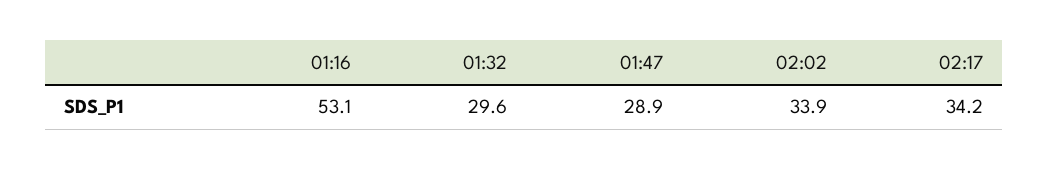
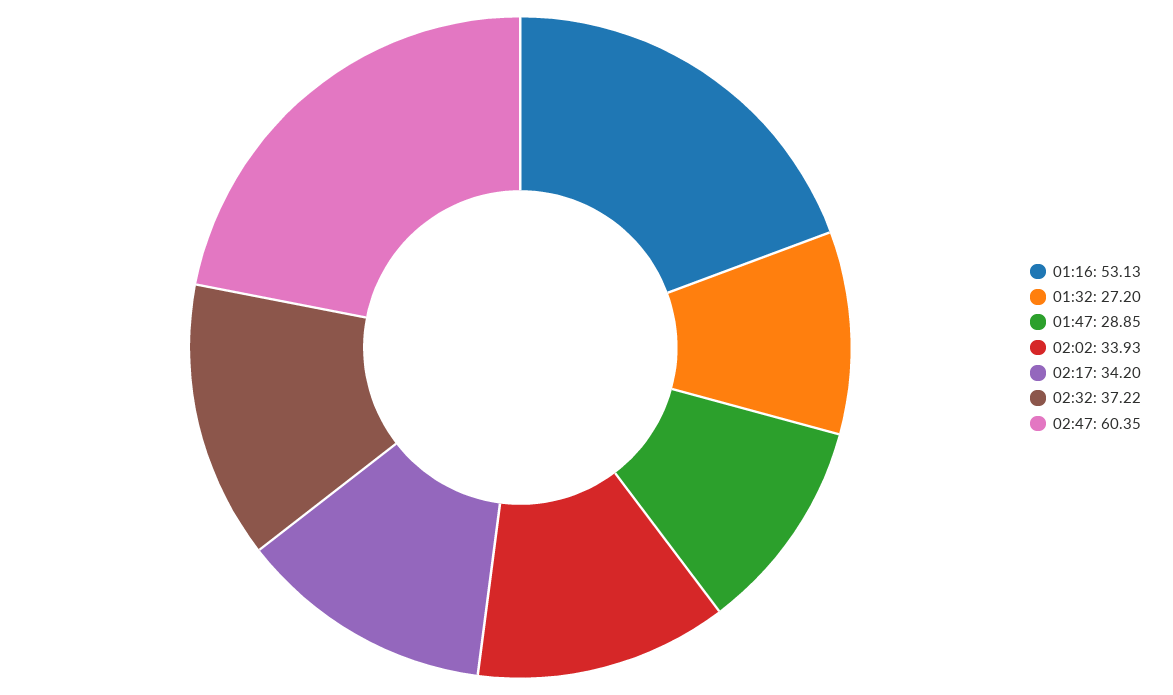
01:32: 29.6 -> 27.2
02:32: none -> 37.22
02:47: none -> 60.35

